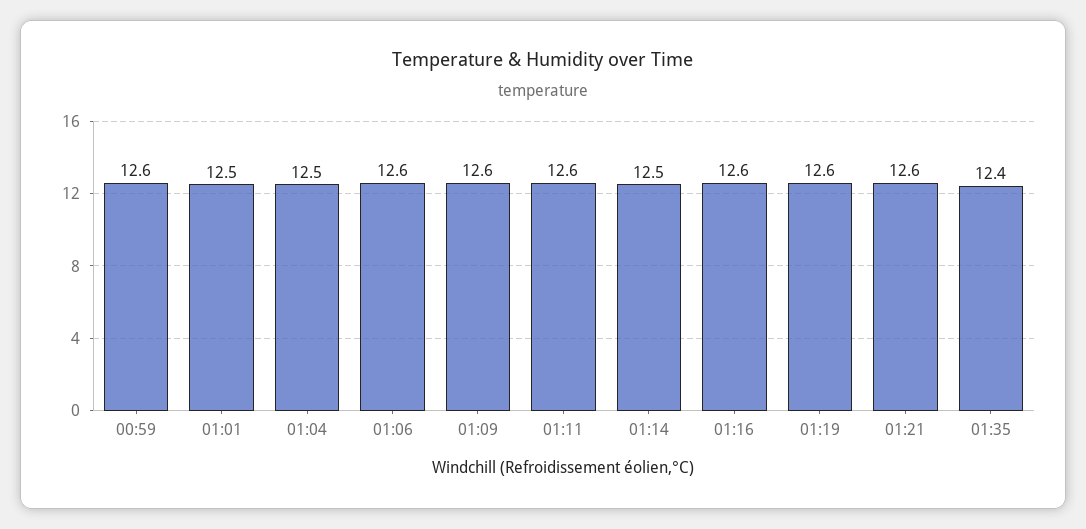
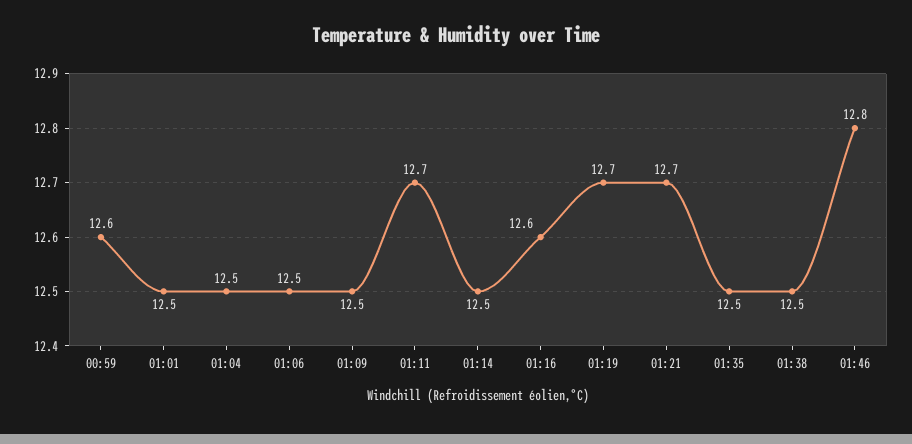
01:06: 12.6 -> 12.5
01:09: 12.6 -> 12.5
01:11: 12.6 -> 12.7
01:19: 12.6 -> 12.7
01:21: 12.6 -> 12.7
01:35: 12.4 -> 12.5
01:38: none -> 12.5
01:46: none -> 12.8

